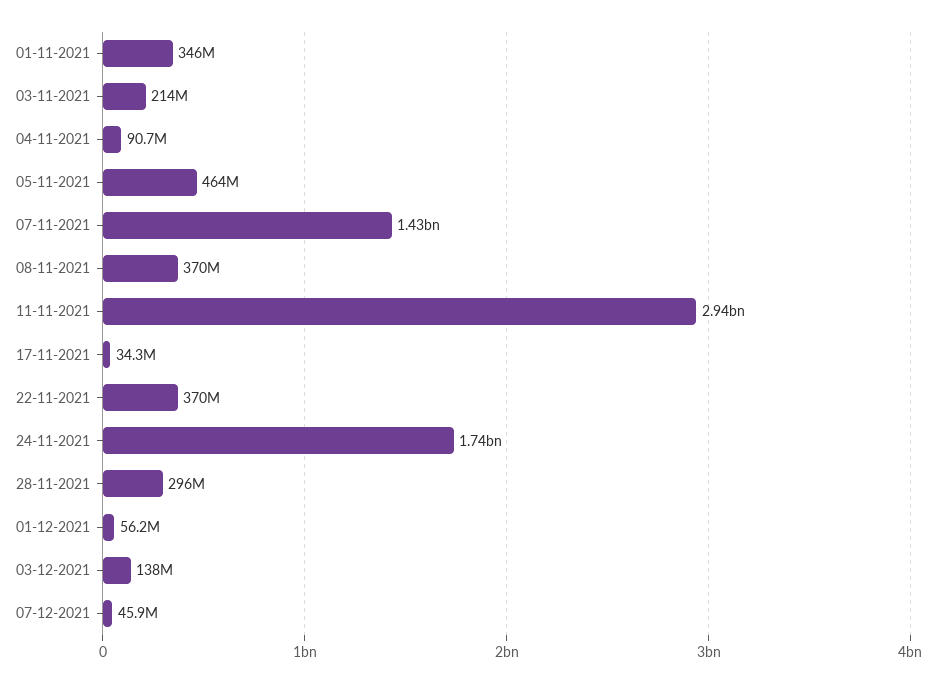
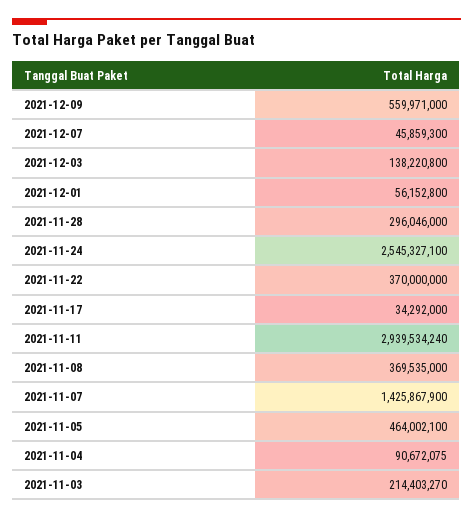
01-11-2021: 346000000 -> none
24-11-2021: 1740000000 -> 2545327100
2021-12-09: none -> 559971000

